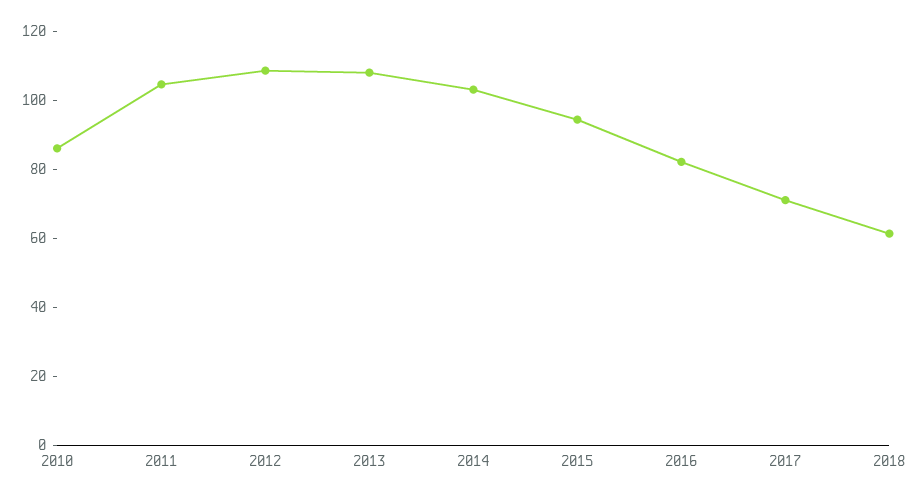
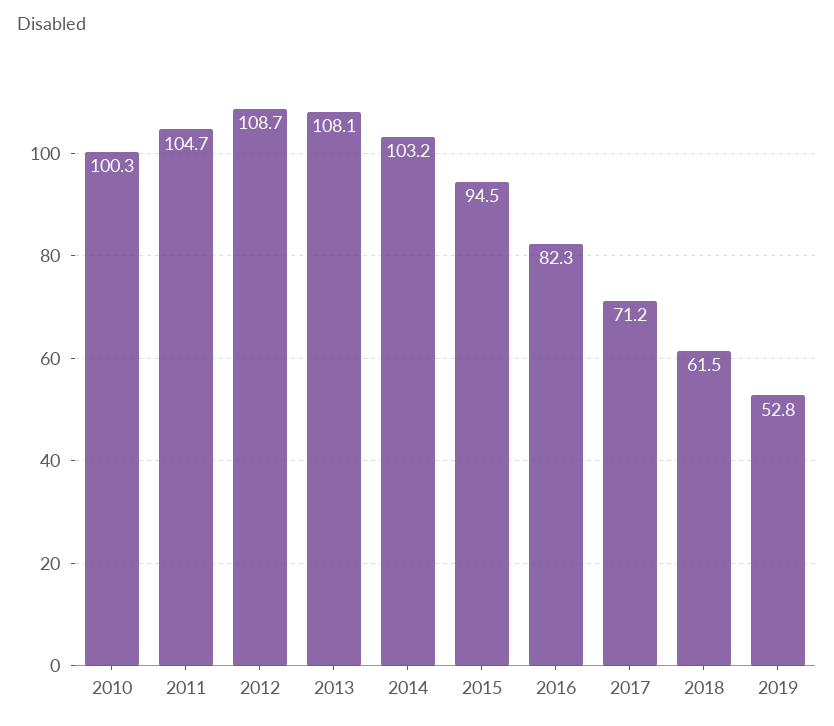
2010: 85 -> 100.3
2019: none -> 52.8

